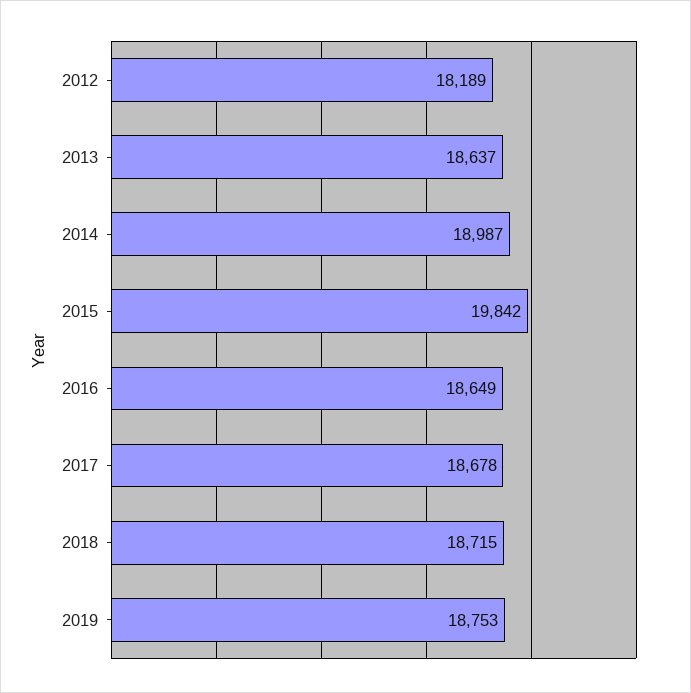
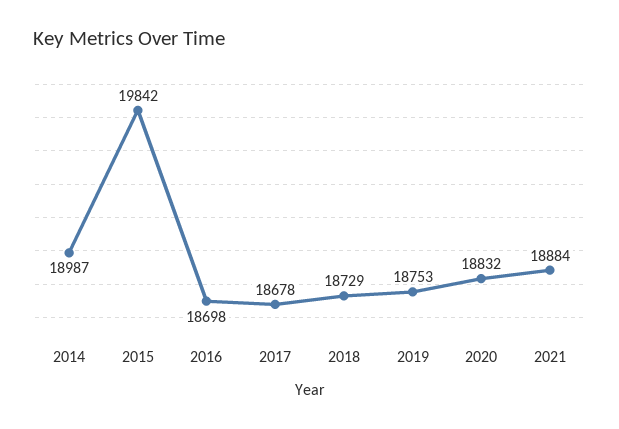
2012: 18189 -> none
2013: 18637 -> none
2016: 18649 -> 18698
2018: 18715 -> 18729
2020: none -> 18832
2021: none -> 18884

